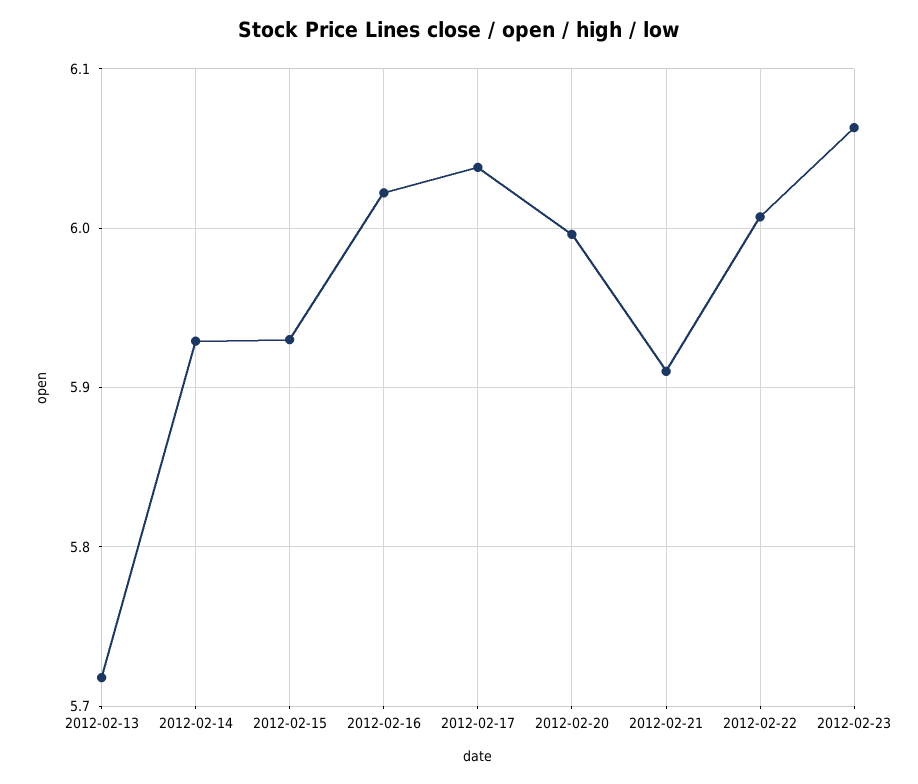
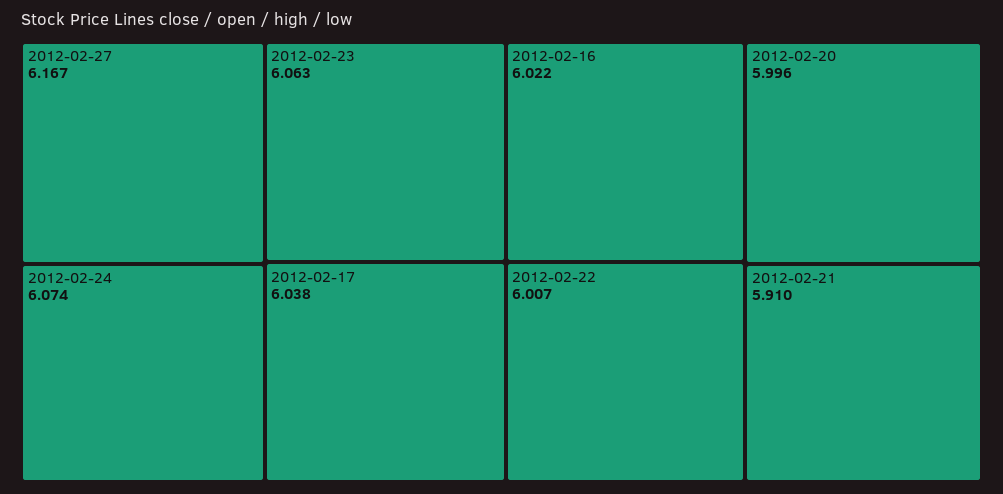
2012-02-13: 5.72 -> none
2012-02-14: 5.93 -> none
2012-02-15: 5.93 -> none
2012-02-27: none -> 6.167
2012-02-24: none -> 6.074

